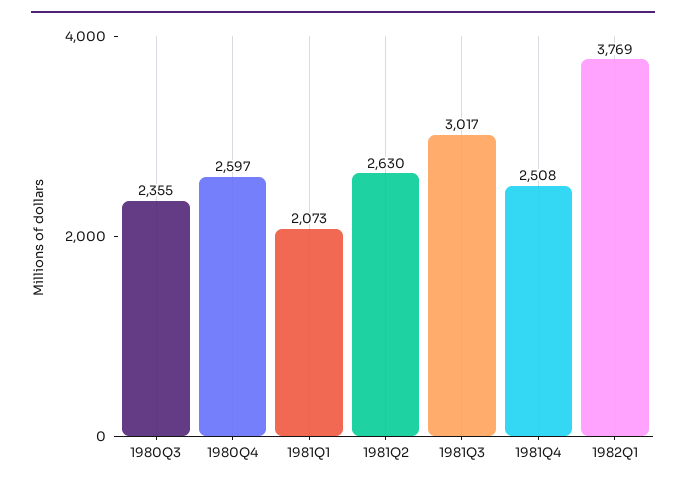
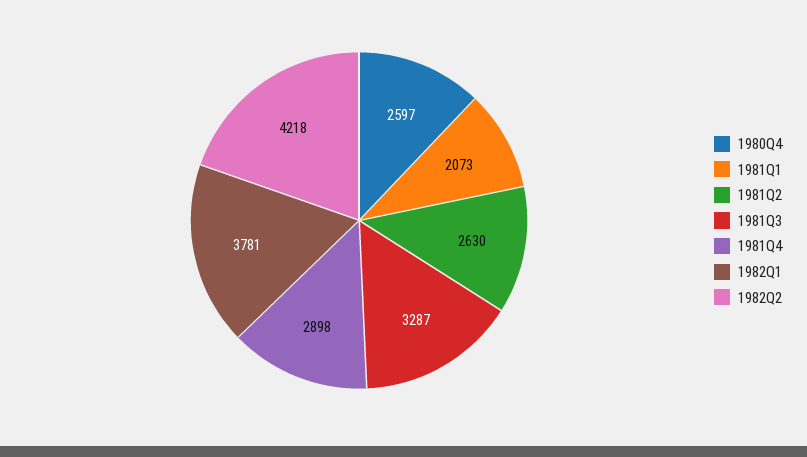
1980Q3: 2355 -> none
1981Q3: 3017 -> 3287
1981Q4: 2508 -> 2898
1982Q1: 3769 -> 3781
1982Q2: none -> 4218

